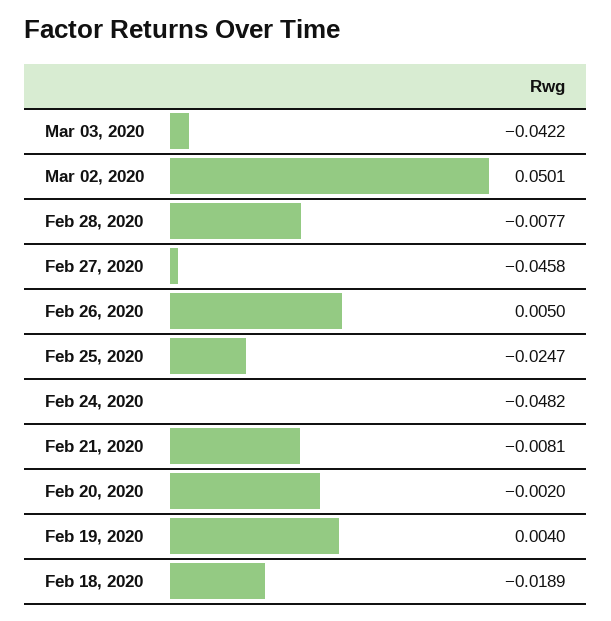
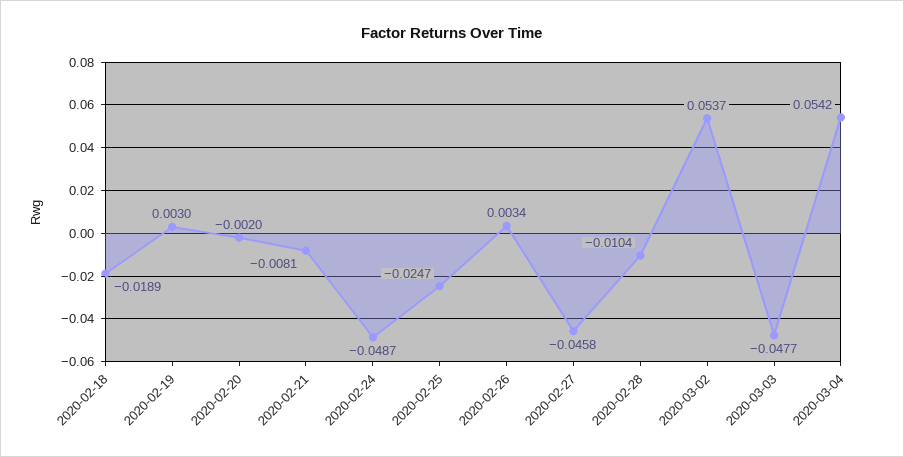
Mar 03, 2020: -0.0422 -> -0.0477
Mar 02, 2020: 0.0501 -> 0.0537
Feb 28, 2020: -0.0077 -> -0.0104
Feb 26, 2020: 0.005 -> 0.0034
Feb 24, 2020: -0.0482 -> -0.0487
Feb 19, 2020: 0.004 -> 0.003
2020-03-04: none -> 0.0542

